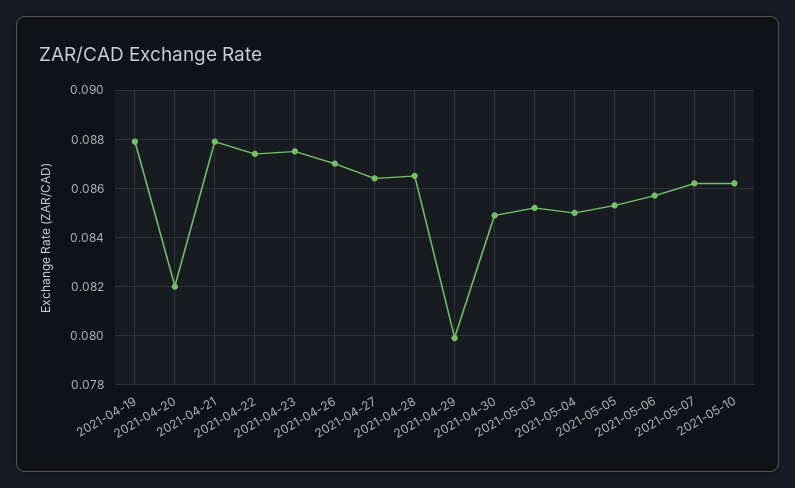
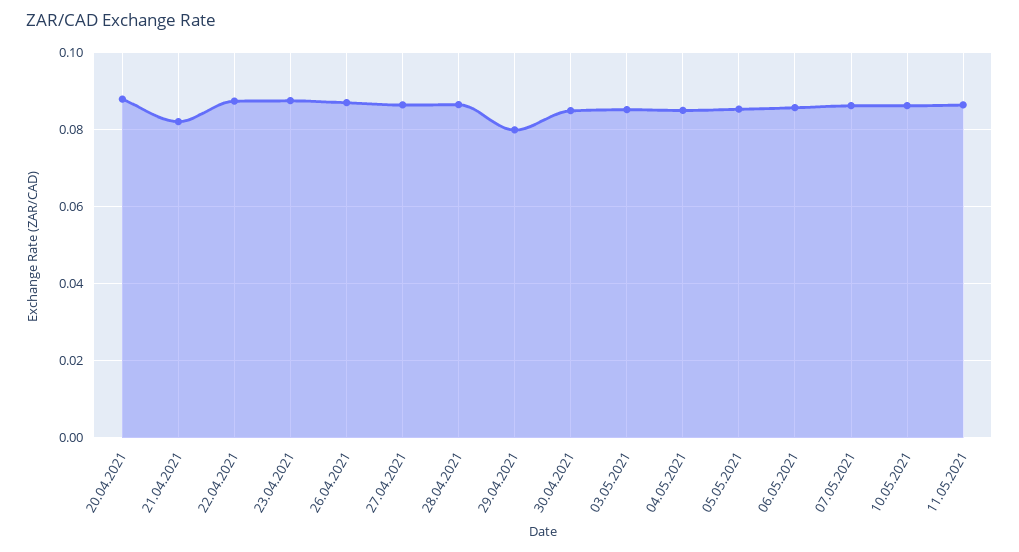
2021-04-19: 0.088 -> none
2021-04-20: 0.082 -> 0.088
2021-04-21: 0.088 -> 0.082
11.05.2021: none -> 0.086

